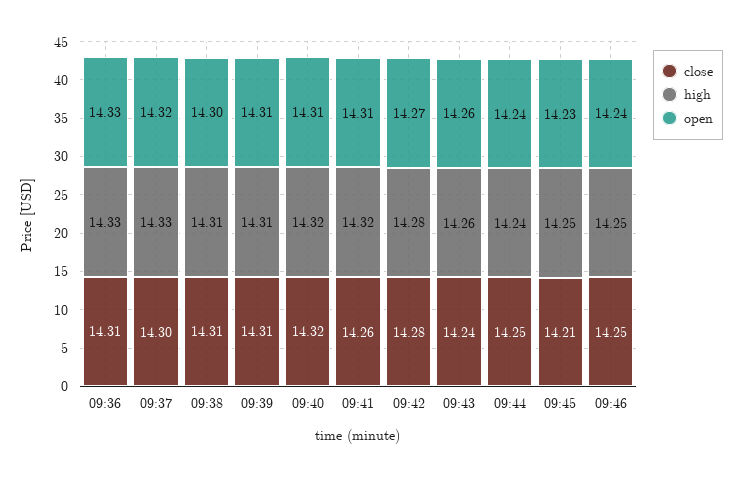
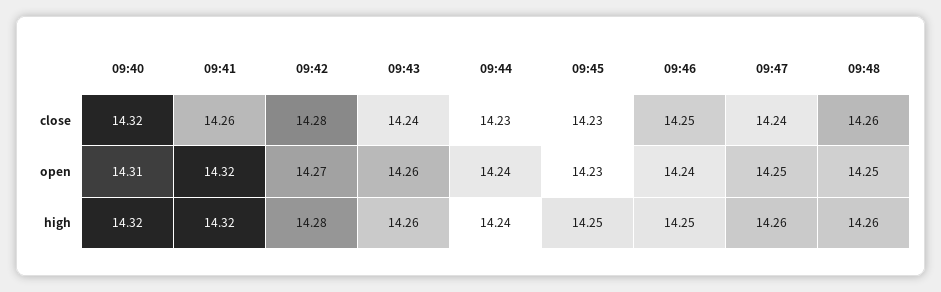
close, 09:36: 14.31 -> none
high, 09:36: 14.33 -> none
open, 09:36: 14.33 -> none
close, 09:37: 14.3 -> none
high, 09:37: 14.33 -> none
open, 09:37: 14.32 -> none
close, 09:38: 14.31 -> none
high, 09:38: 14.31 -> none
open, 09:38: 14.3 -> none
close, 09:39: 14.31 -> none
high, 09:39: 14.31 -> none
open, 09:39: 14.31 -> none
open, 09:41: 14.31 -> 14.32
close, 09:44: 14.25 -> 14.23
close, 09:45: 14.21 -> 14.23
close, 09:47: none -> 14.24
close, 09:48: none -> 14.26
open, 09:47: none -> 14.25
open, 09:48: none -> 14.25
high, 09:47: none -> 14.26
high, 09:48: none -> 14.26

